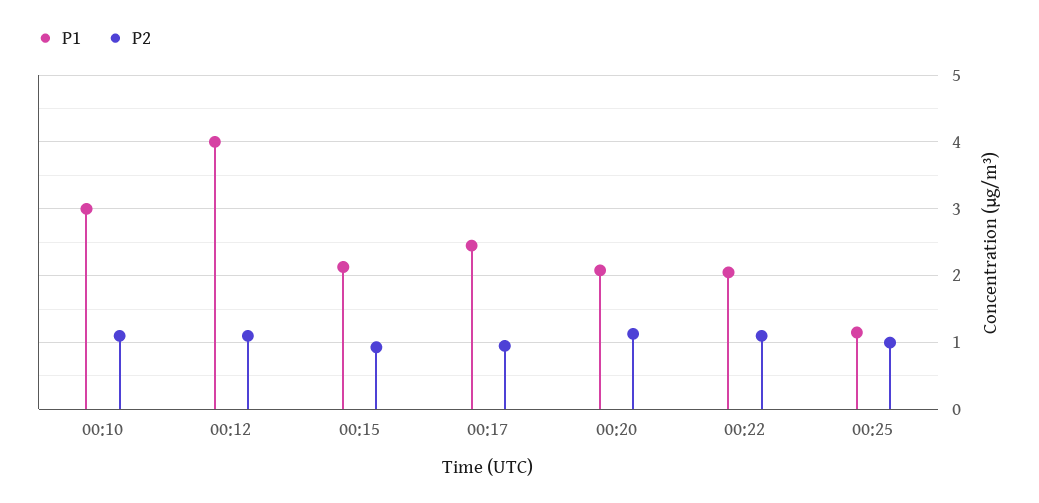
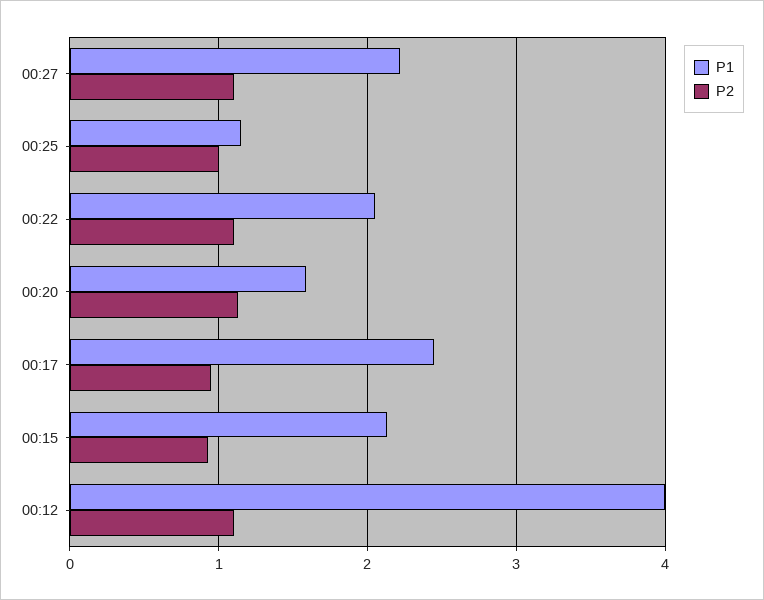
P1, 00:10: 3 -> none
P2, 00:10: 1.1 -> none
P1, 00:20: 2.1 -> 1.6
P1, 00:27: none -> 2.2
P2, 00:27: none -> 1.1

